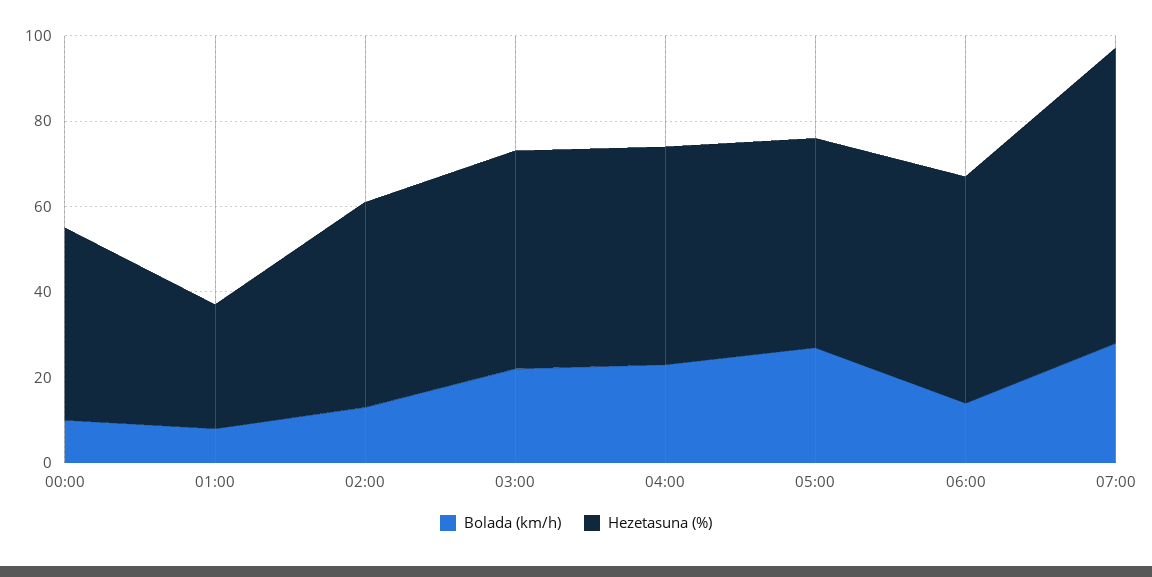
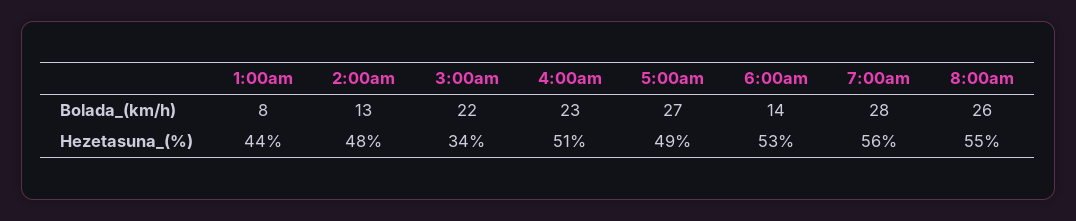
Bolada (km/h), 00:00: 10 -> none
Hezetasuna (%), 00:00: 45 -> none
Hezetasuna (%), 01:00: 30 -> 44
Hezetasuna (%), 03:00: 50 -> 34
Hezetasuna (%), 07:00: 70 -> 56
Bolada (km/h), 8:00am: none -> 26
Hezetasuna (%), 8:00am: none -> 55

